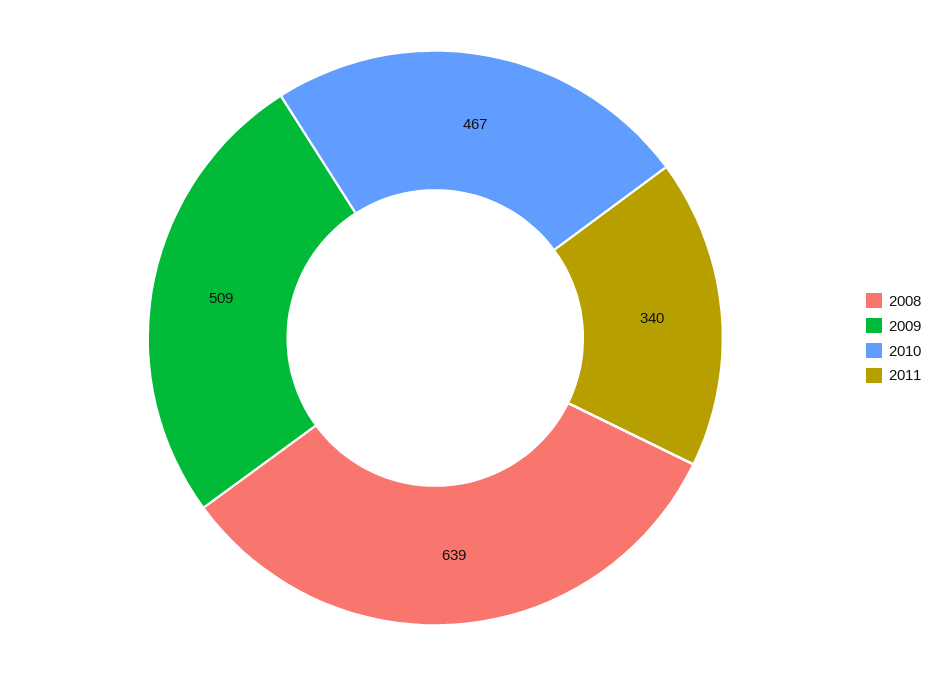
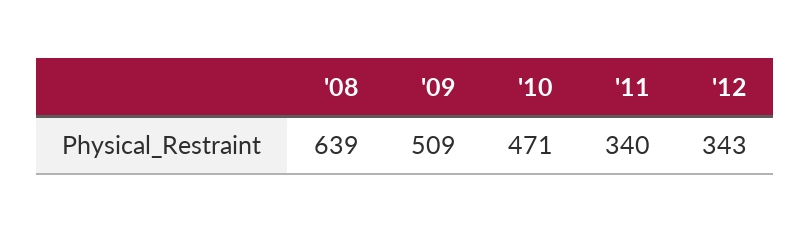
2010: 467 -> 471
'12: none -> 343

